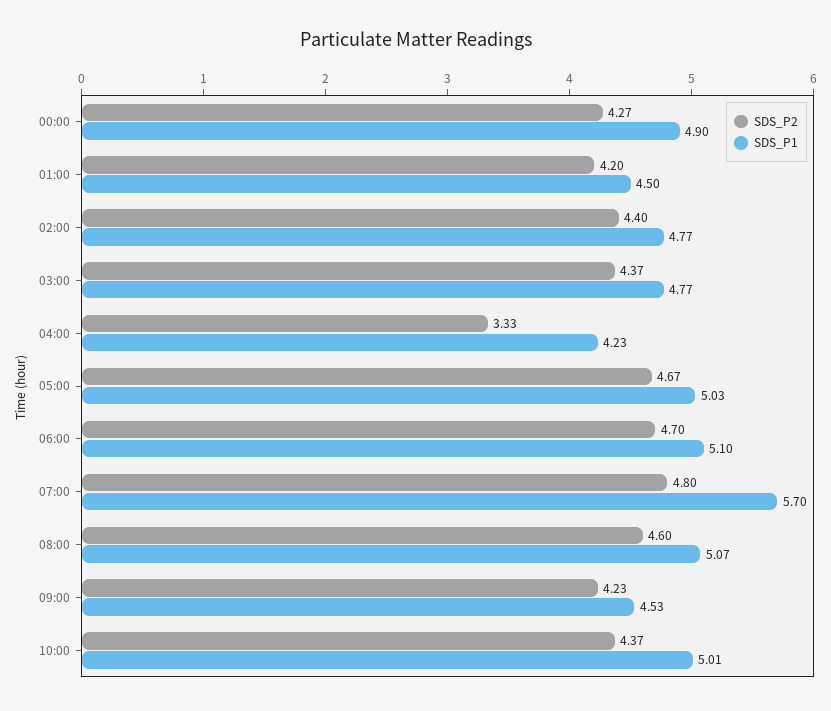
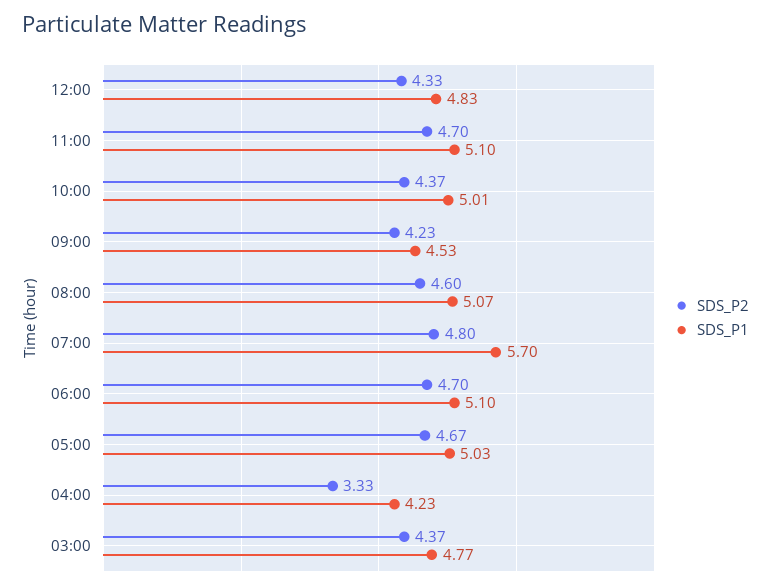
SDS_P2, 00:00: 4.27 -> none
SDS_P1, 00:00: 4.9 -> none
SDS_P2, 01:00: 4.2 -> none
SDS_P1, 01:00: 4.5 -> none
SDS_P2, 02:00: 4.4 -> none
SDS_P1, 02:00: 4.77 -> none
SDS_P2, 12:00: none -> 4.33
SDS_P1, 12:00: none -> 4.83
SDS_P2, 11:00: none -> 4.7
SDS_P1, 11:00: none -> 5.1

